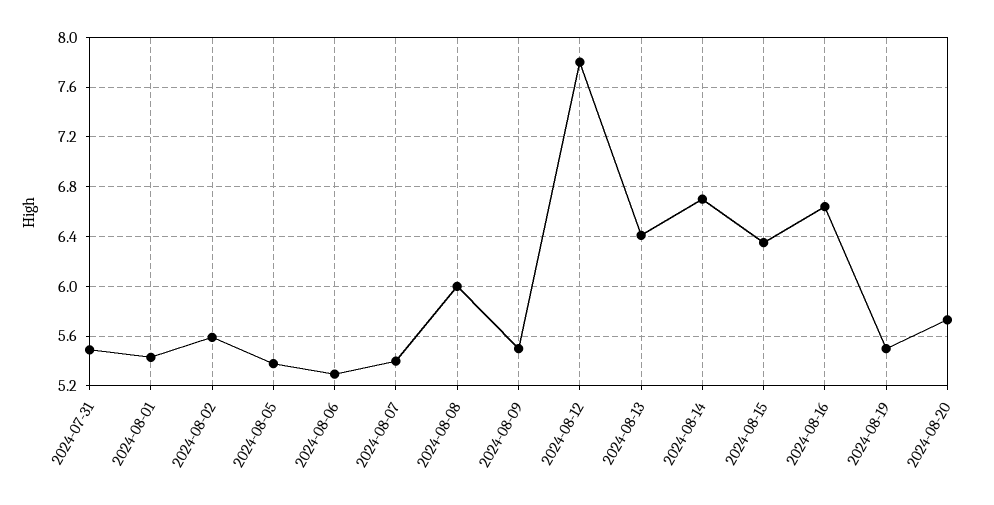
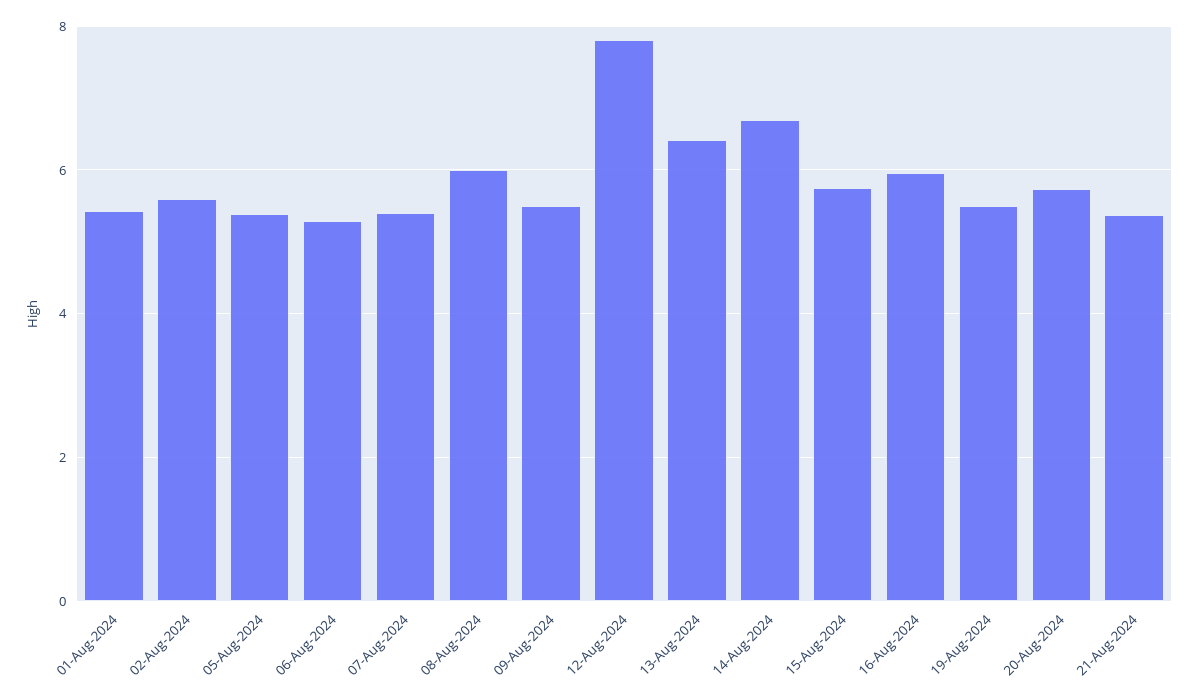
2024-07-31: 5.5 -> none
2024-08-15: 6.35 -> 5.8
2024-08-16: 6.65 -> 6
21-Aug-2024: none -> 5.4

